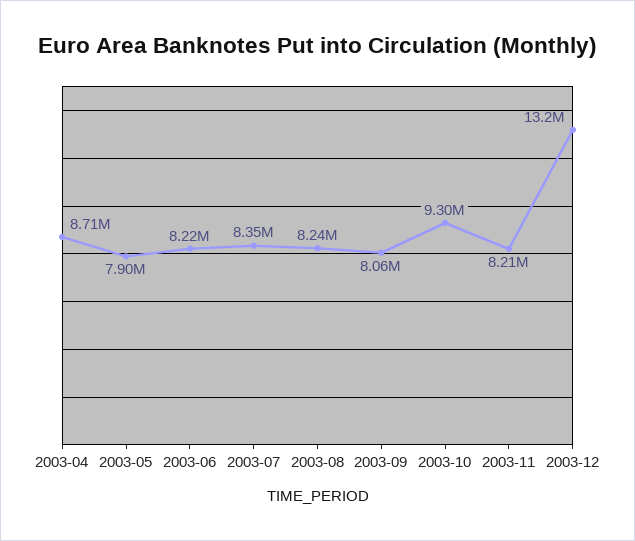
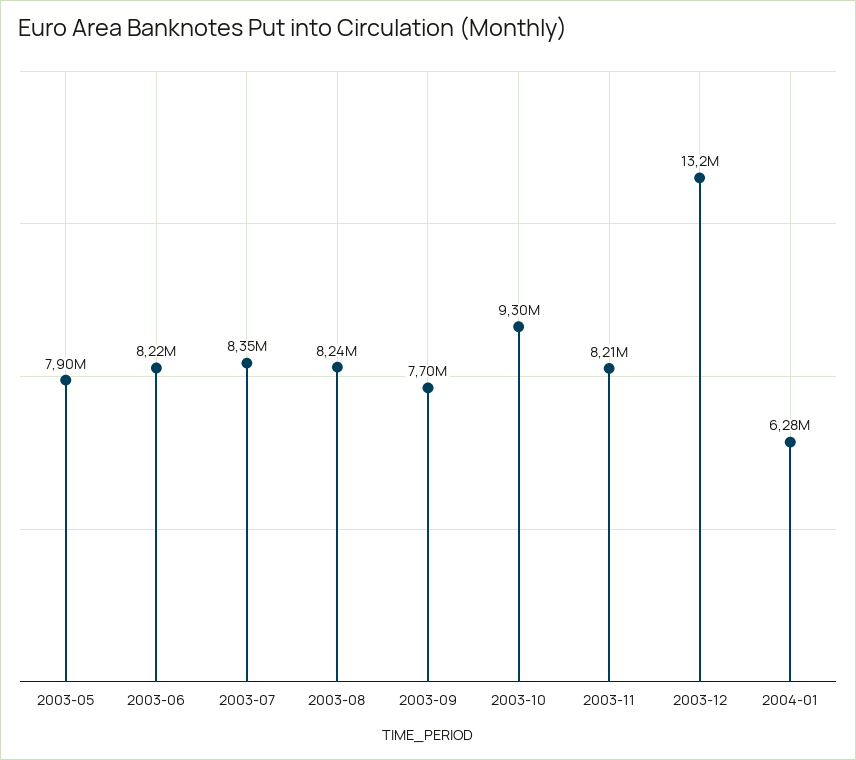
2003-04: 8710000 -> none
2003-09: 8060000 -> 7700000
2004-01: none -> 6280000

